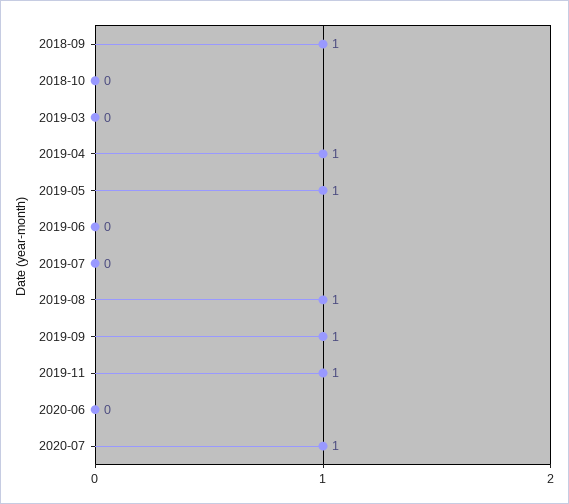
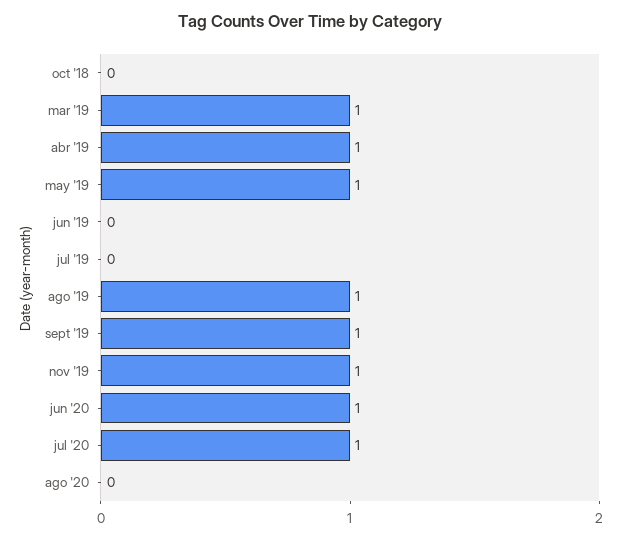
2018-09: 1 -> none
2019-03: 0 -> 1
2020-06: 0 -> 1
ago '20: none -> 0

